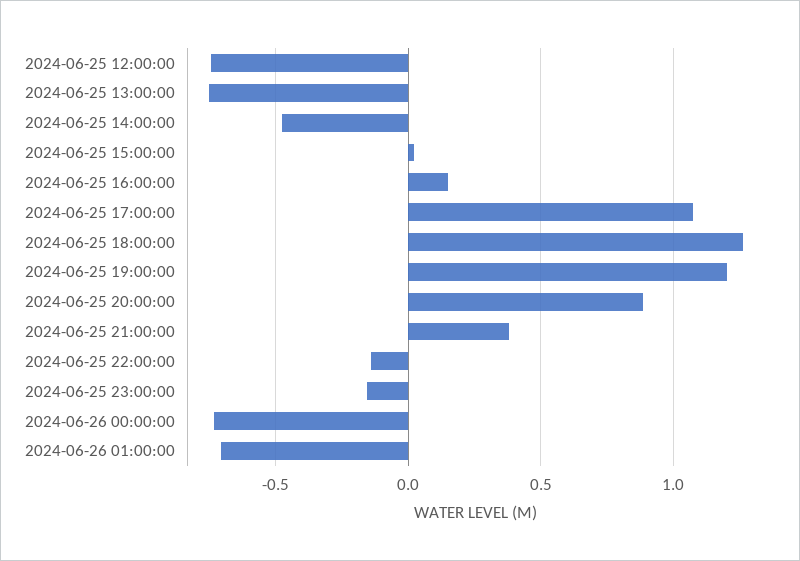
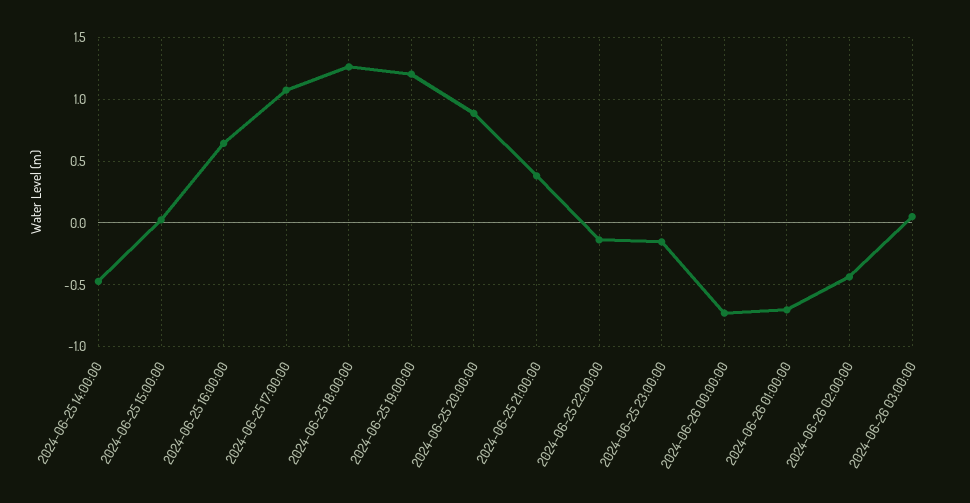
2024-06-25 12:00:00: -0.75 -> none
2024-06-25 13:00:00: -0.75 -> none
2024-06-25 16:00:00: 0.15 -> 0.65
2024-06-26 02:00:00: none -> -0.45
2024-06-26 03:00:00: none -> 0.05

